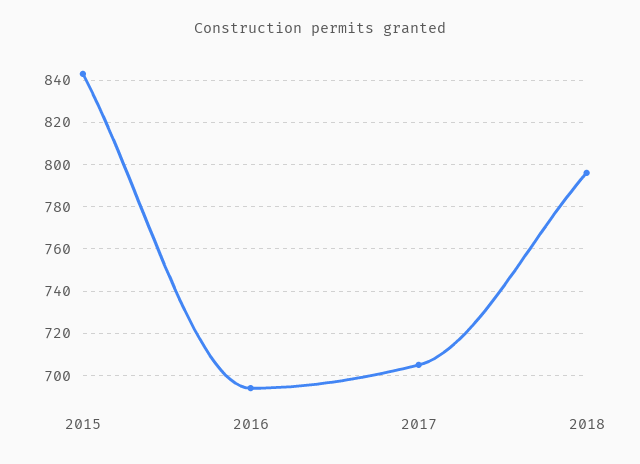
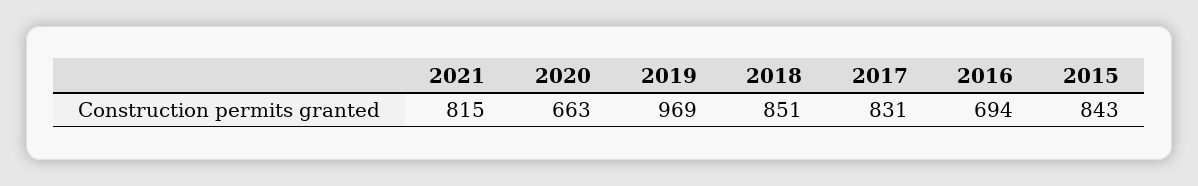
2017: 705 -> 831
2018: 795 -> 851
2021: none -> 815
2020: none -> 663
2019: none -> 969

